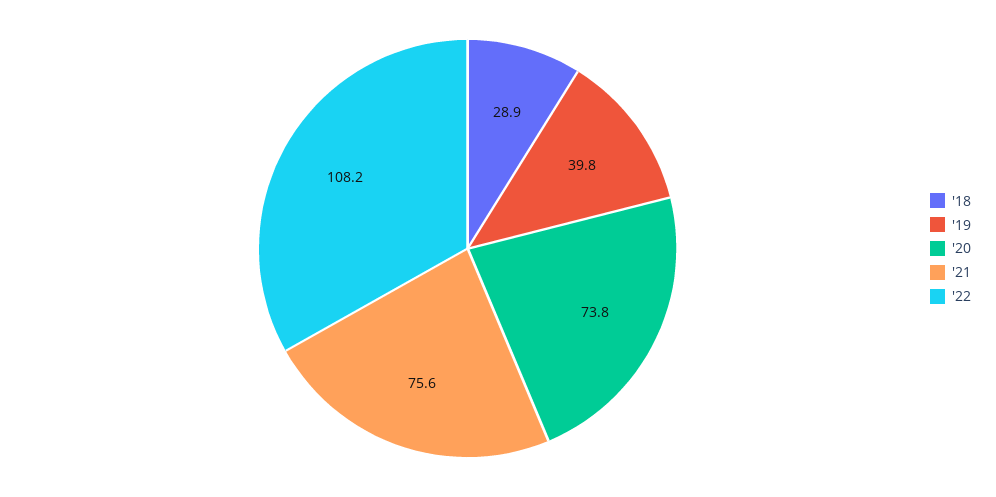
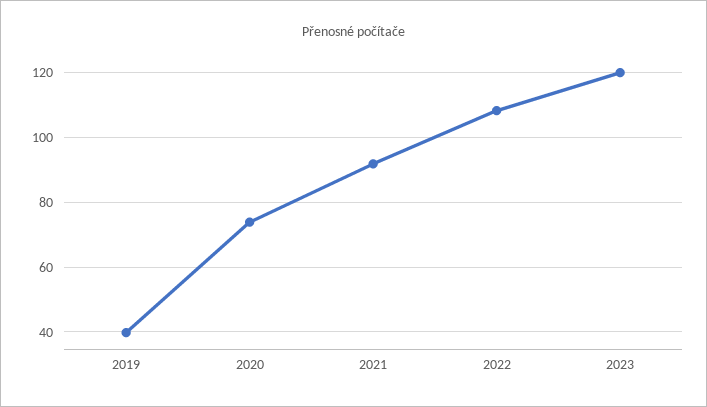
'18: 28.9 -> none
'21: 75.6 -> 92
2023: none -> 120

